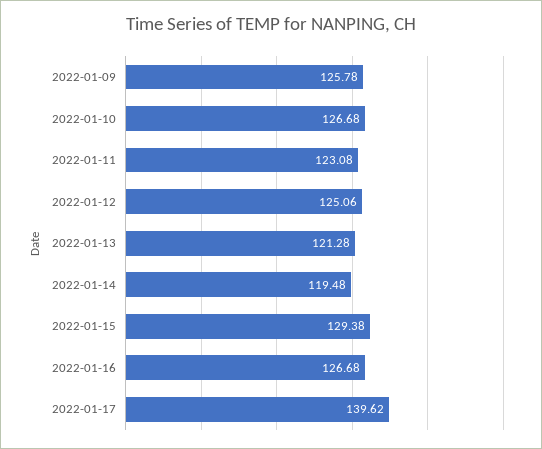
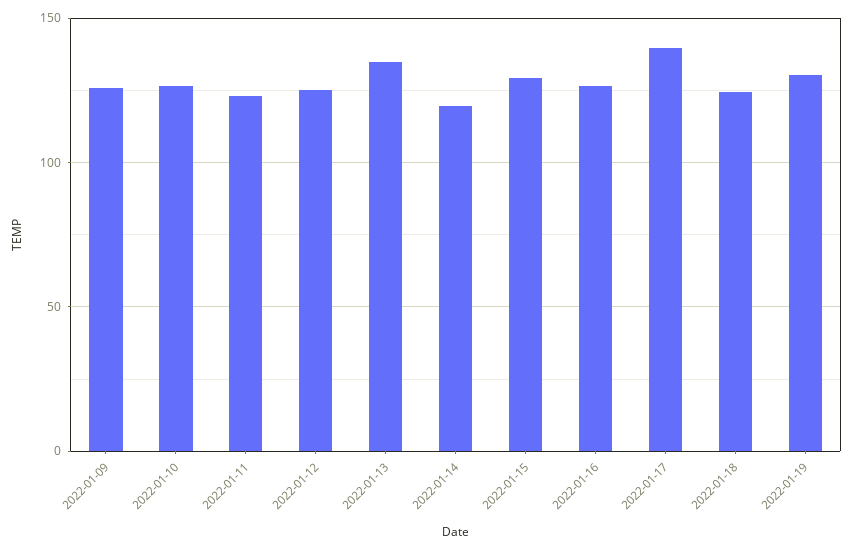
2022-01-13: 121.28 -> 135
2022-01-18: none -> 125
2022-01-19: none -> 130

